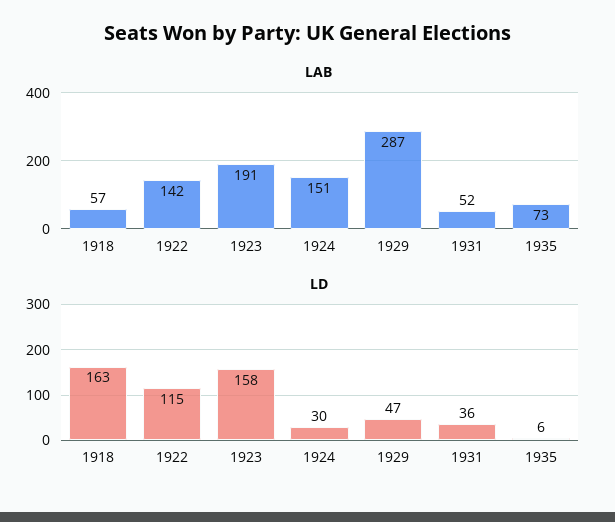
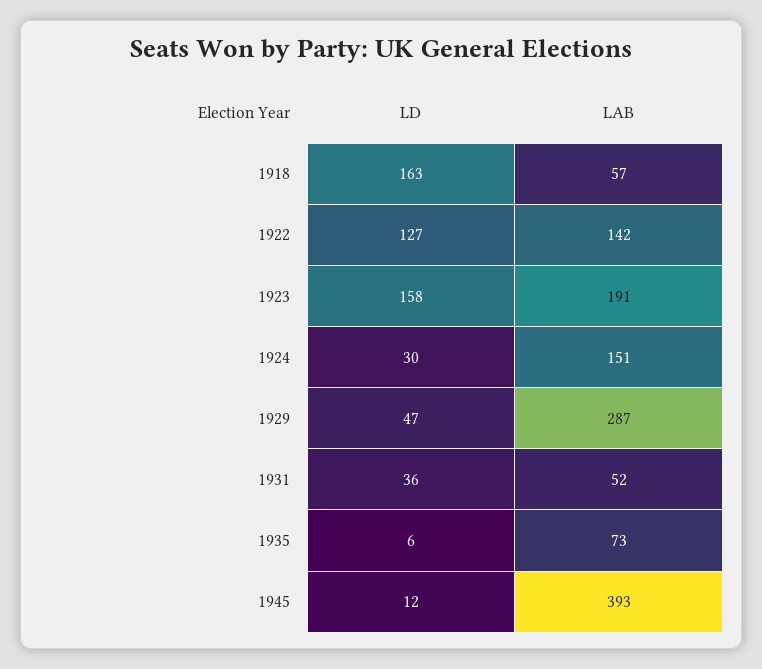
LD, 1922: 115 -> 127
LD, 1945: none -> 12
LAB, 1945: none -> 393

